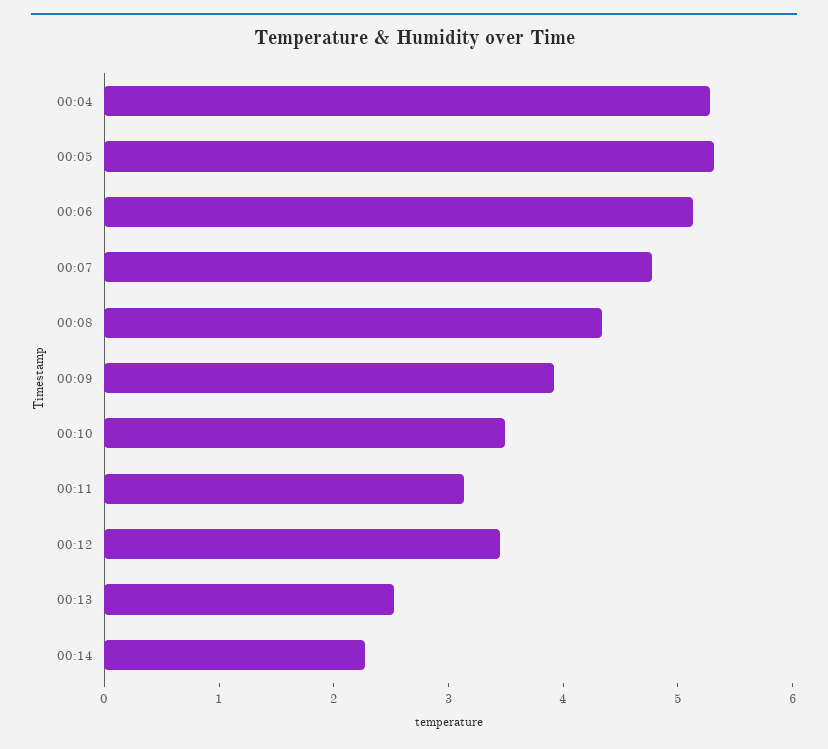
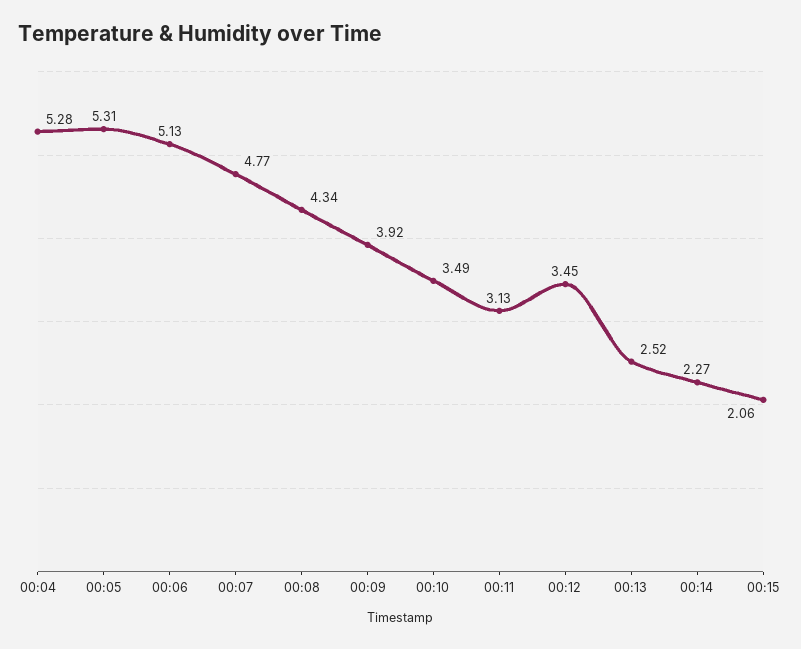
00:15: none -> 2.06

